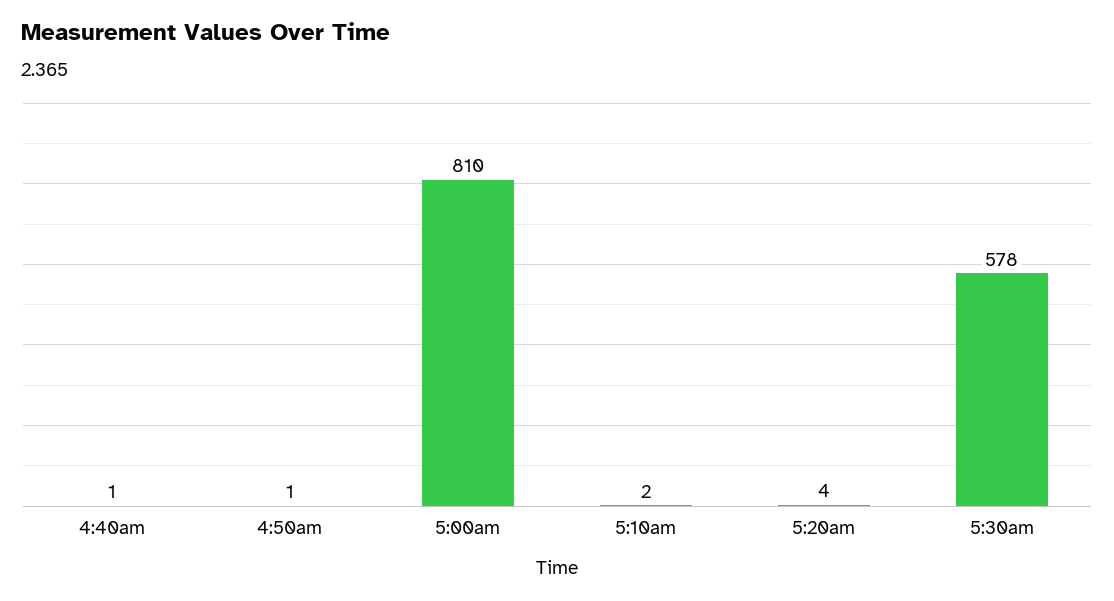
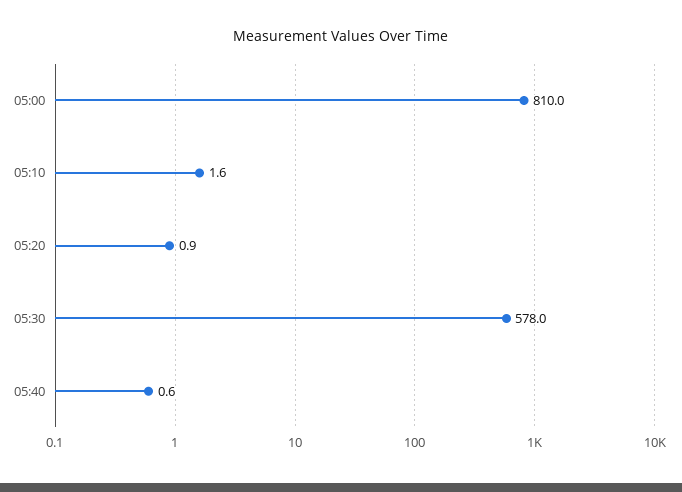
4:40am: 1 -> none
4:50am: 1 -> none
5:20am: 4 -> 0.9
05:40: none -> 0.6

